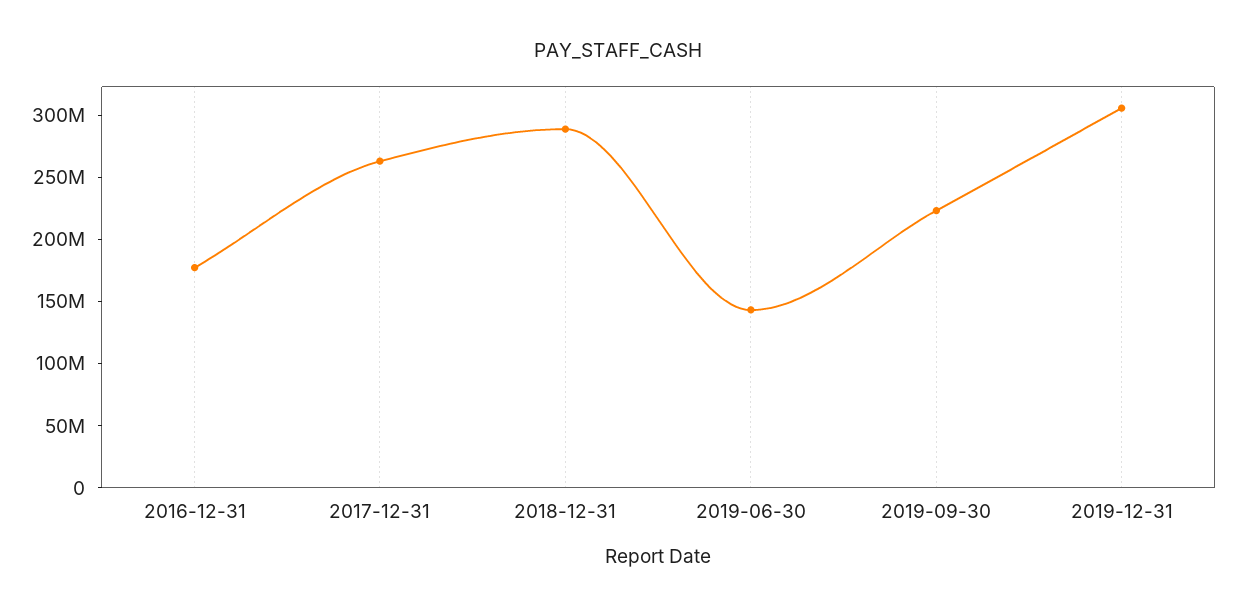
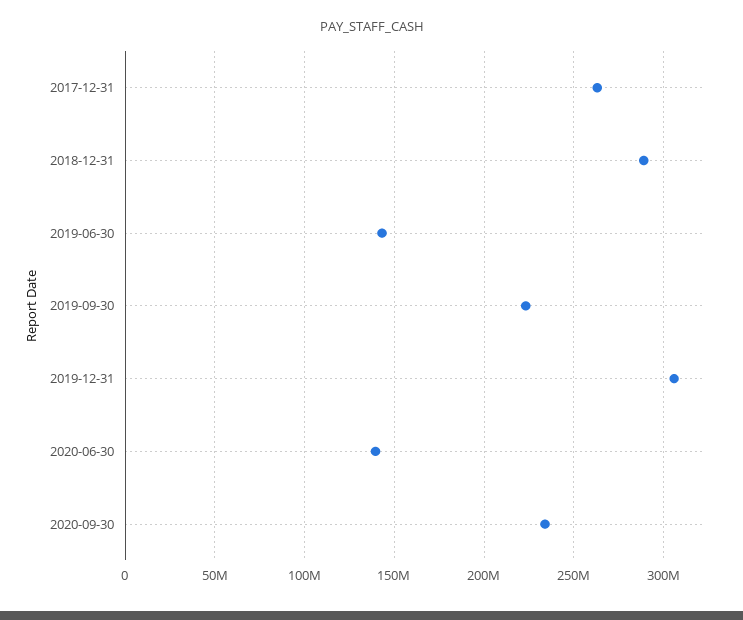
2016-12-31: 180000000 -> none
2020-06-30: none -> 140000000
2020-09-30: none -> 235000000

